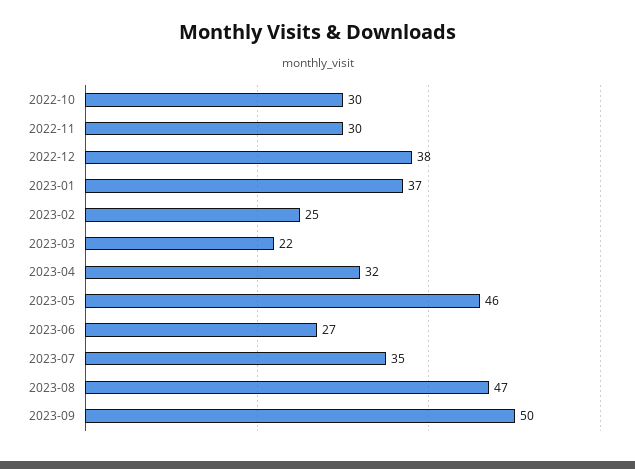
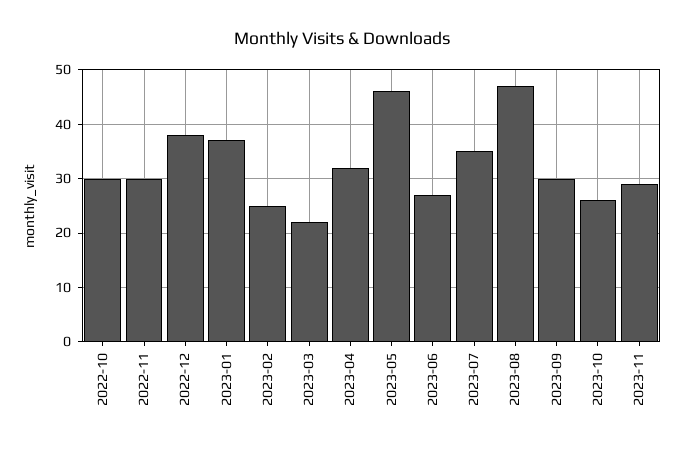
2023-09: 50 -> 30
2023-10: none -> 25
2023-11: none -> 30

